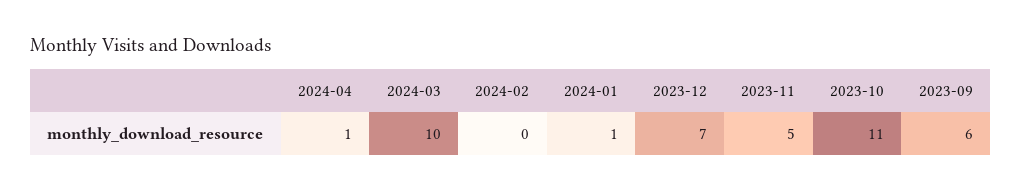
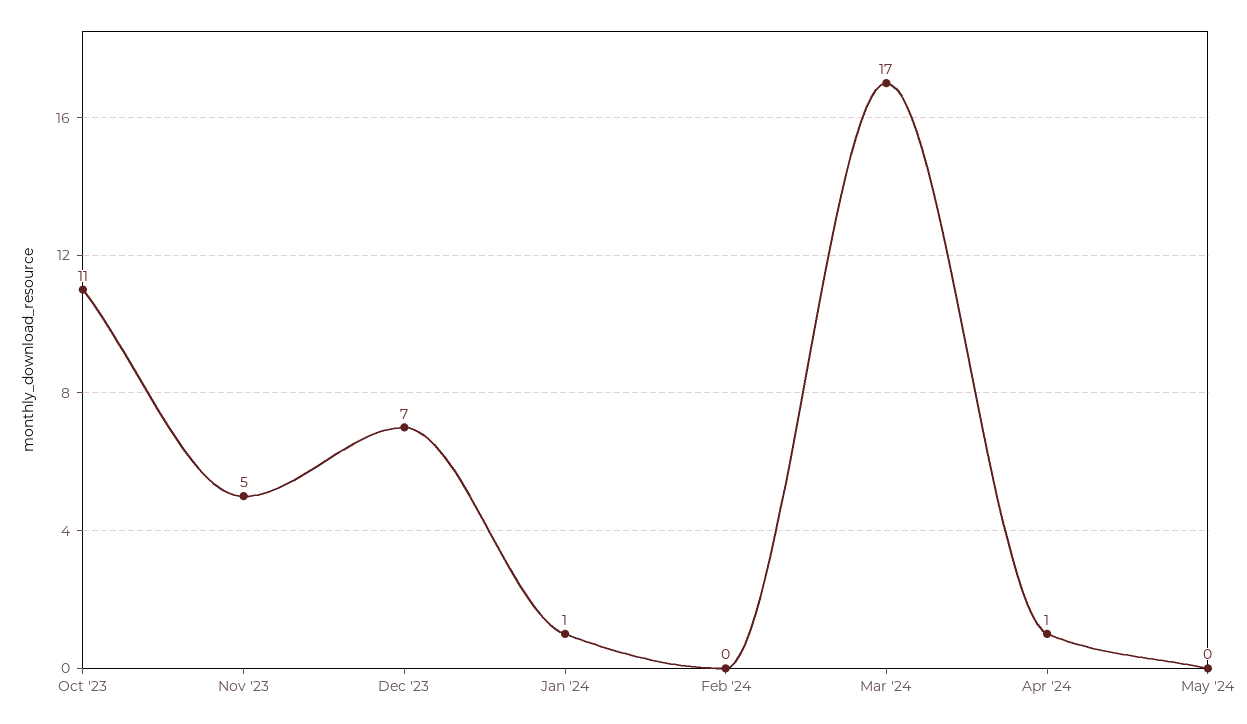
2024-03: 10 -> 17
2023-09: 6 -> none
May '24: none -> 0

